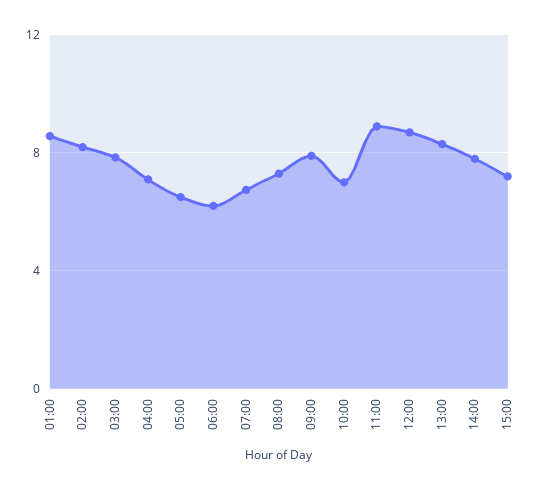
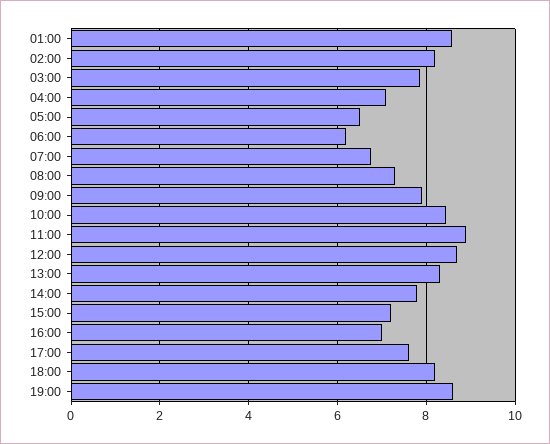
10:00: 7 -> 8.4
16:00: none -> 7
17:00: none -> 7.6
18:00: none -> 8.2
19:00: none -> 8.6

